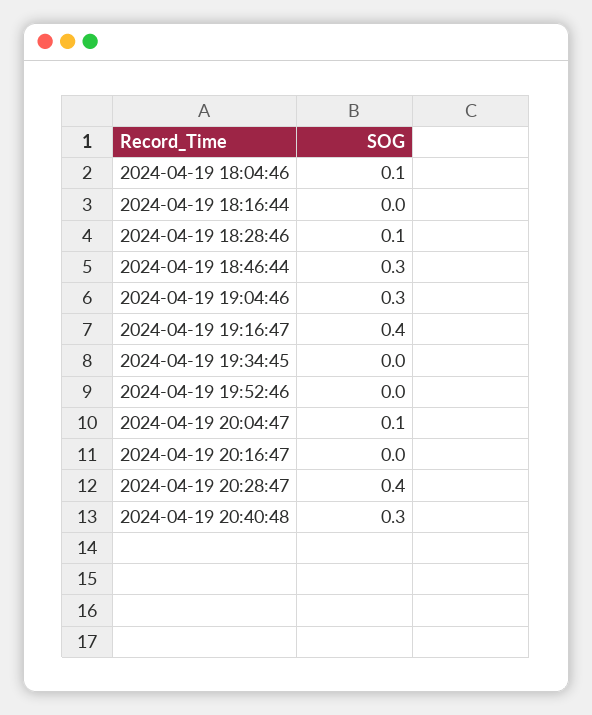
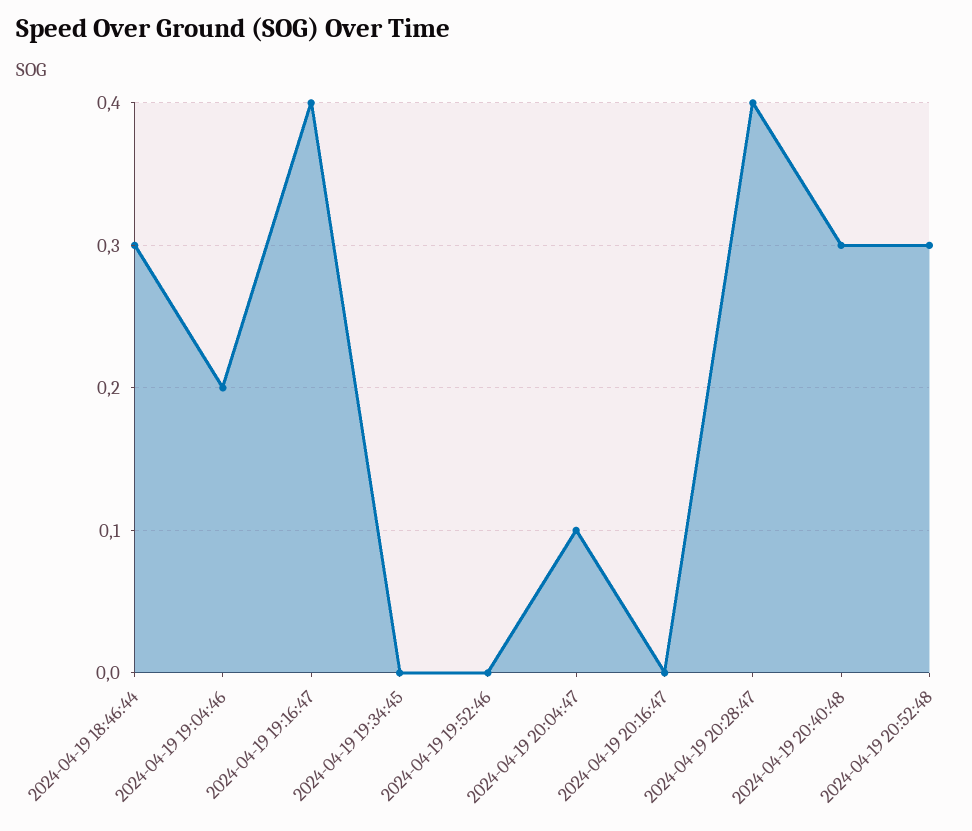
2024-04-19 18:04:46: 0.1 -> none
2024-04-19 18:16:44: 0 -> none
2024-04-19 18:28:46: 0.1 -> none
2024-04-19 19:04:46: 0.3 -> 0.2
2024-04-19 20:52:48: none -> 0.3

